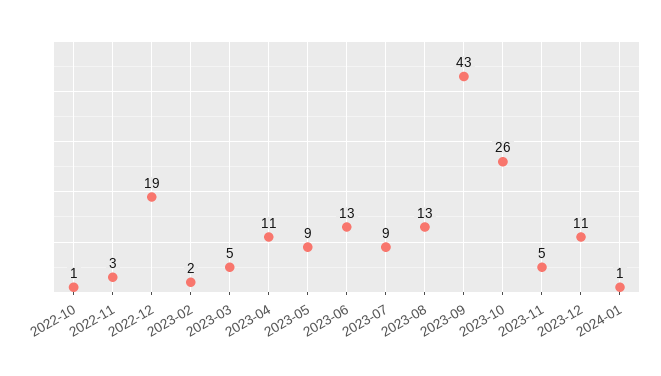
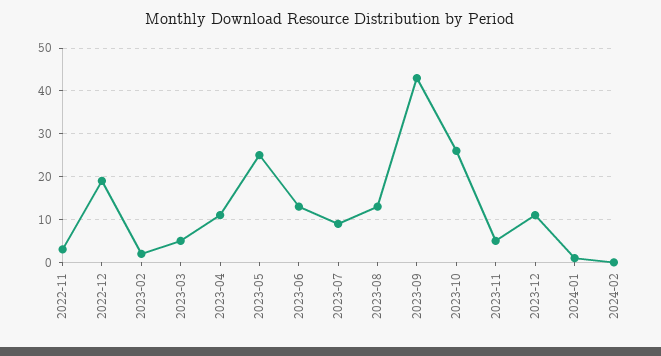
2022-10: 1 -> none
2023-05: 9 -> 25
2024-02: none -> 0

